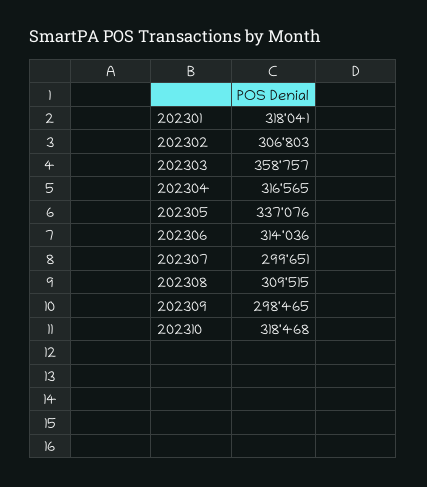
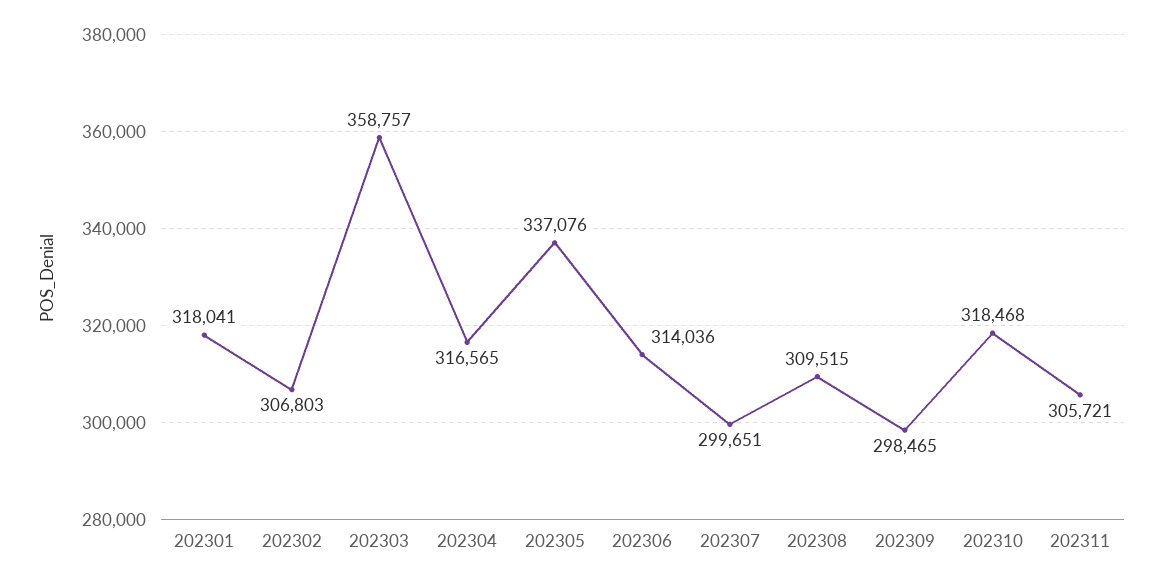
202311: none -> 305721

